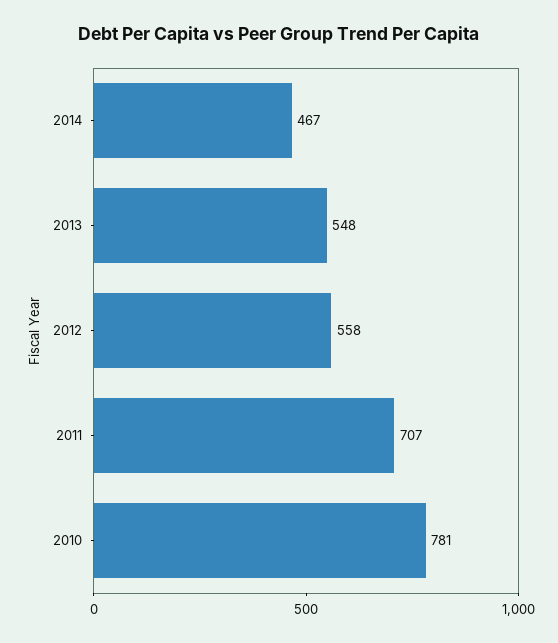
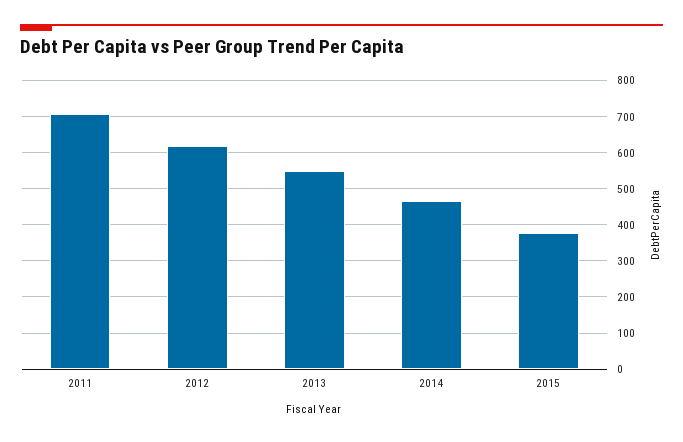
2012: 558 -> 620
2010: 781 -> none
2015: none -> 380

